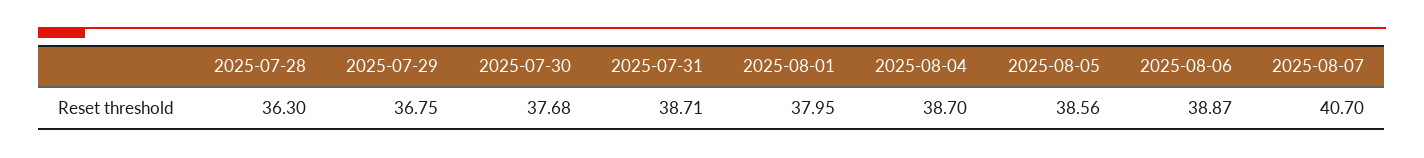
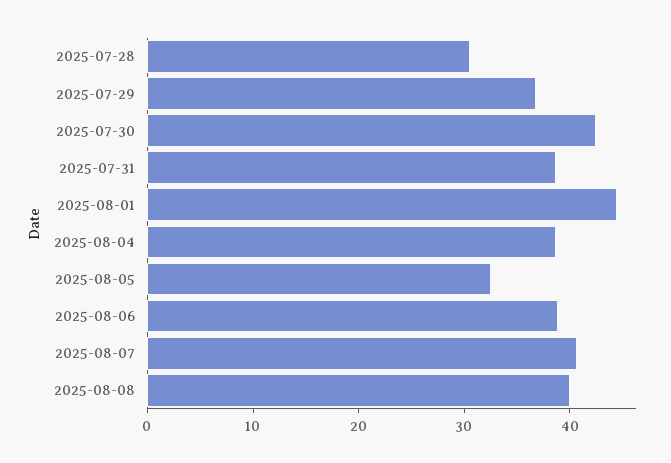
2025-07-28: 36.3 -> 30
2025-07-30: 37.68 -> 42
2025-08-01: 37.95 -> 44
2025-08-05: 38.56 -> 32
2025-08-08: none -> 40

